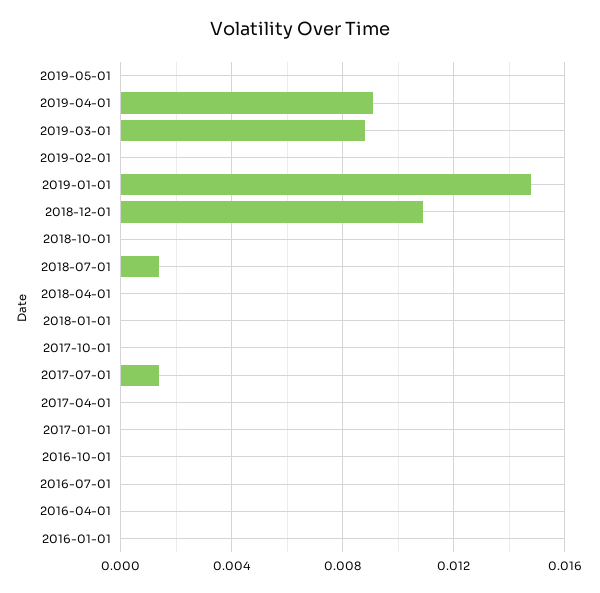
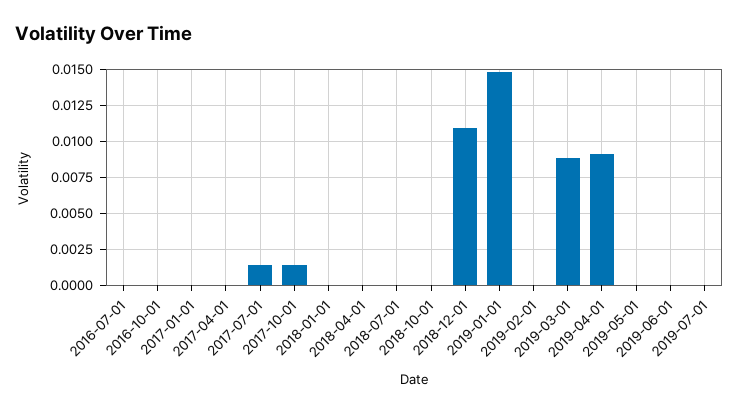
2018-07-01: 0.0015 -> 0
2017-10-01: 0 -> 0.0015
2016-04-01: 0 -> none
2016-01-01: 0 -> none
2019-06-01: none -> 0
2019-07-01: none -> 0

